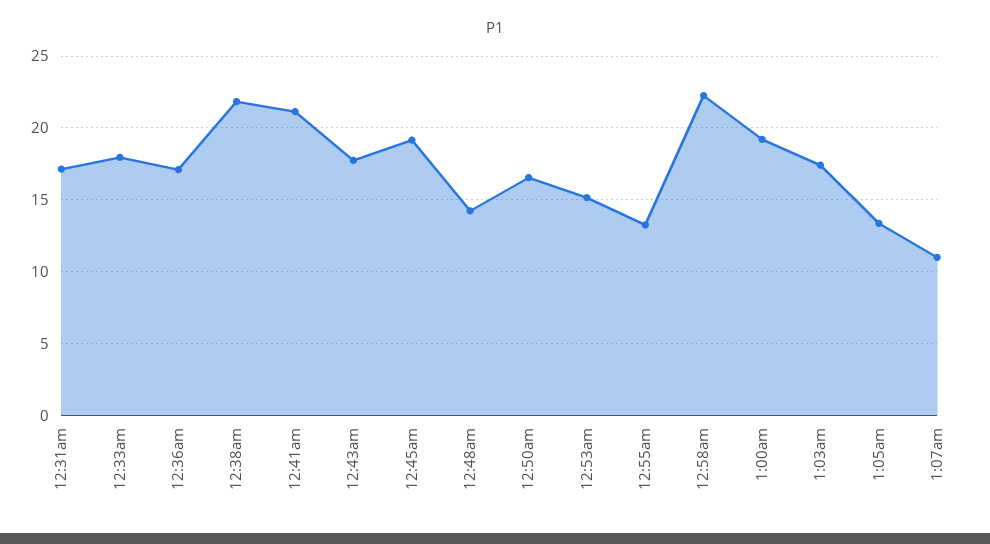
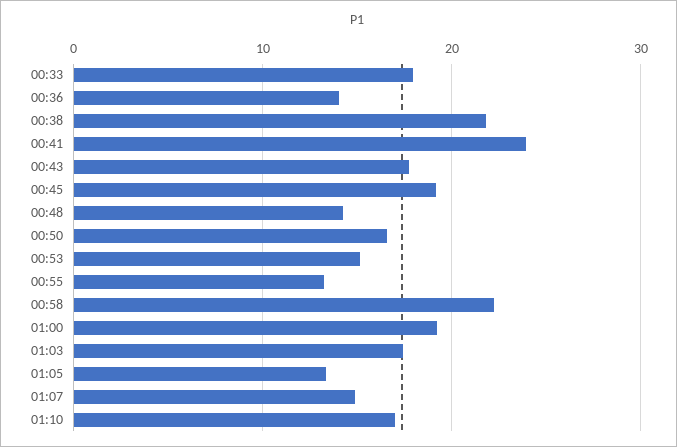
12:31am: 17 -> none
12:36am: 17 -> 14
12:41am: 21 -> 24
1:07am: 11 -> 15
01:10: none -> 17

